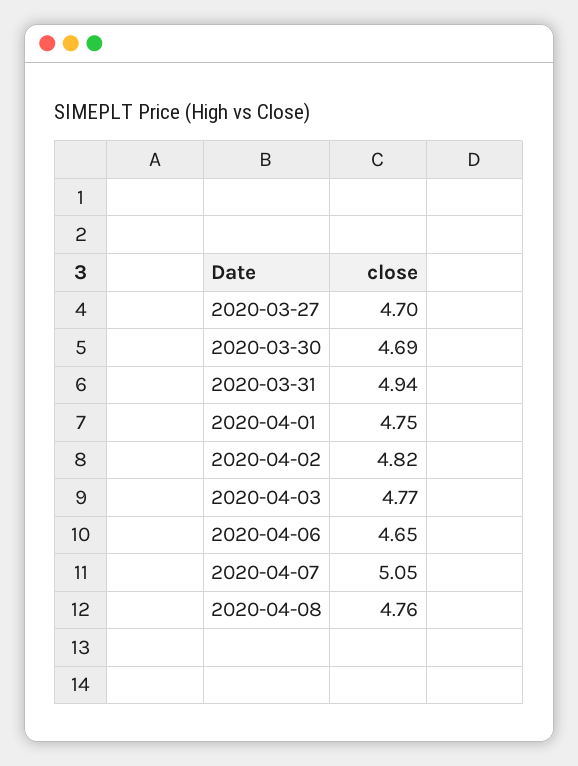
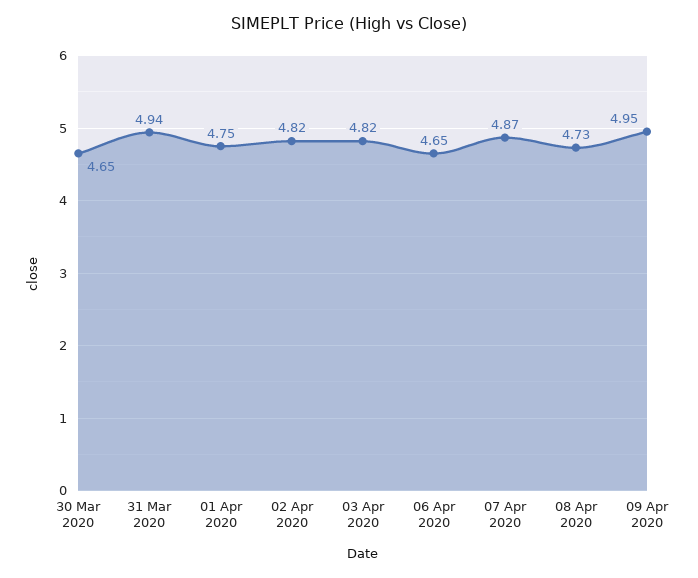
2020-03-27: 4.7 -> none
2020-03-30: 4.69 -> 4.65
2020-04-03: 4.77 -> 4.82
2020-04-07: 5.05 -> 4.87
2020-04-08: 4.76 -> 4.73
09 Apr 2020: none -> 4.95

